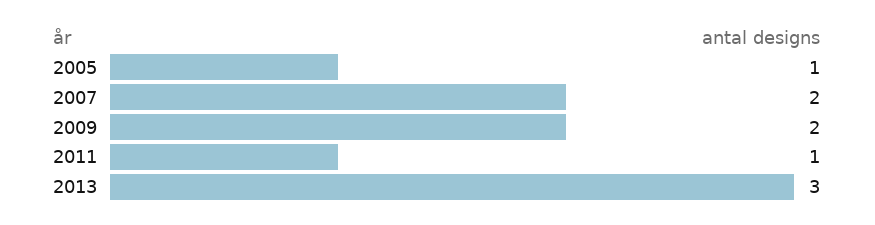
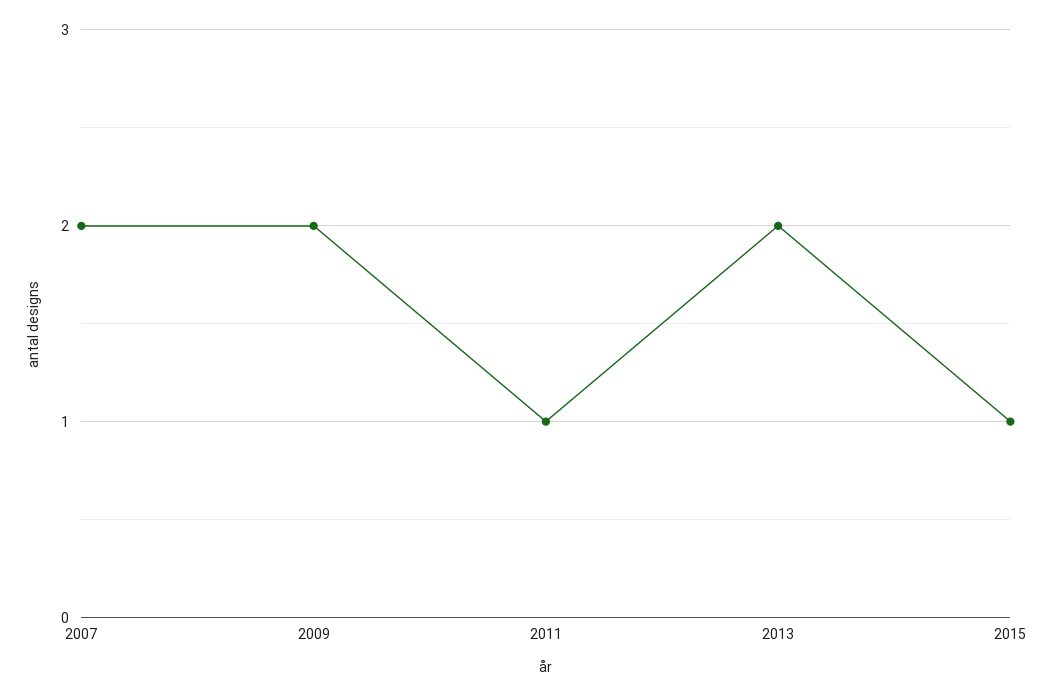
2005: 1 -> none
2013: 3 -> 2
2015: none -> 1

